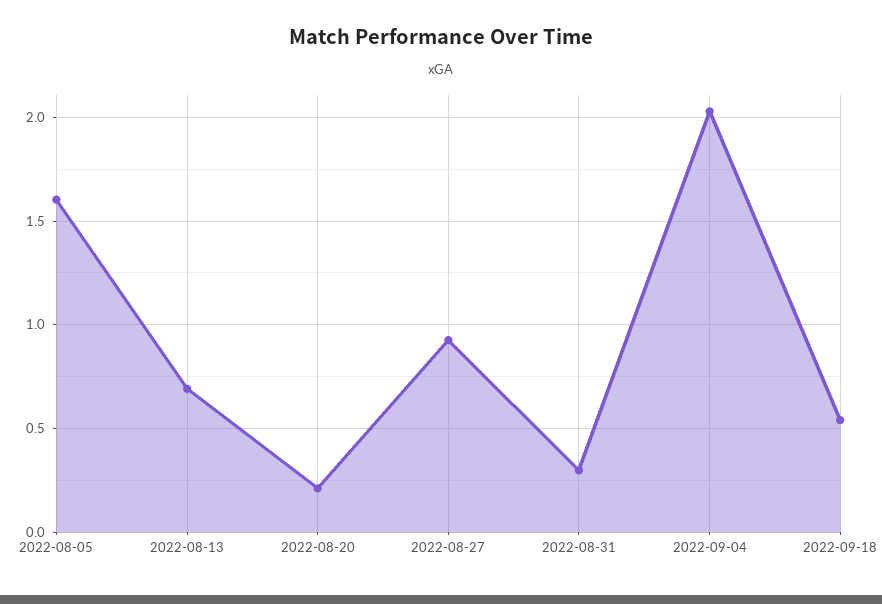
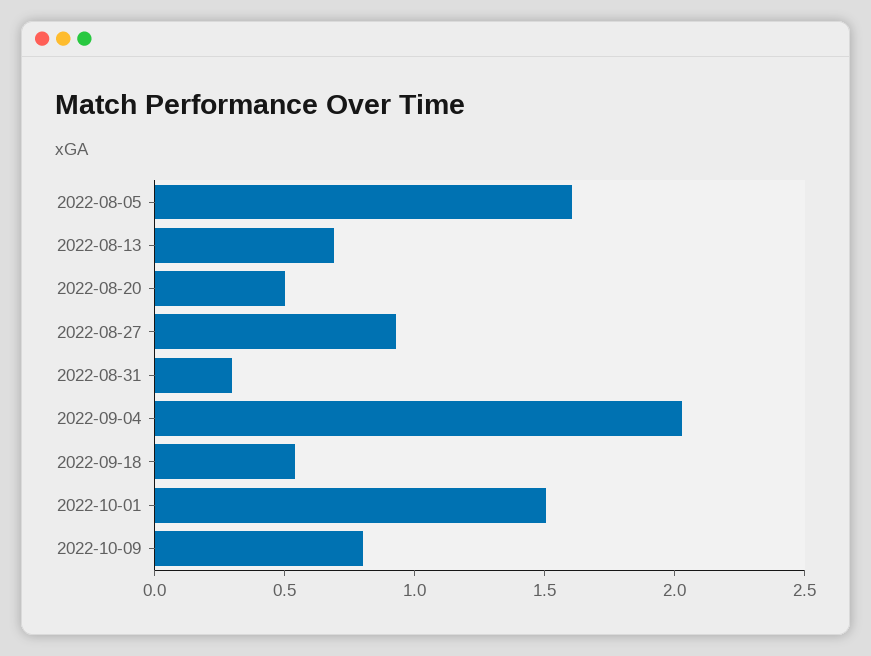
2022-08-20: 0.2 -> 0.5
2022-10-01: none -> 1.5
2022-10-09: none -> 0.8

